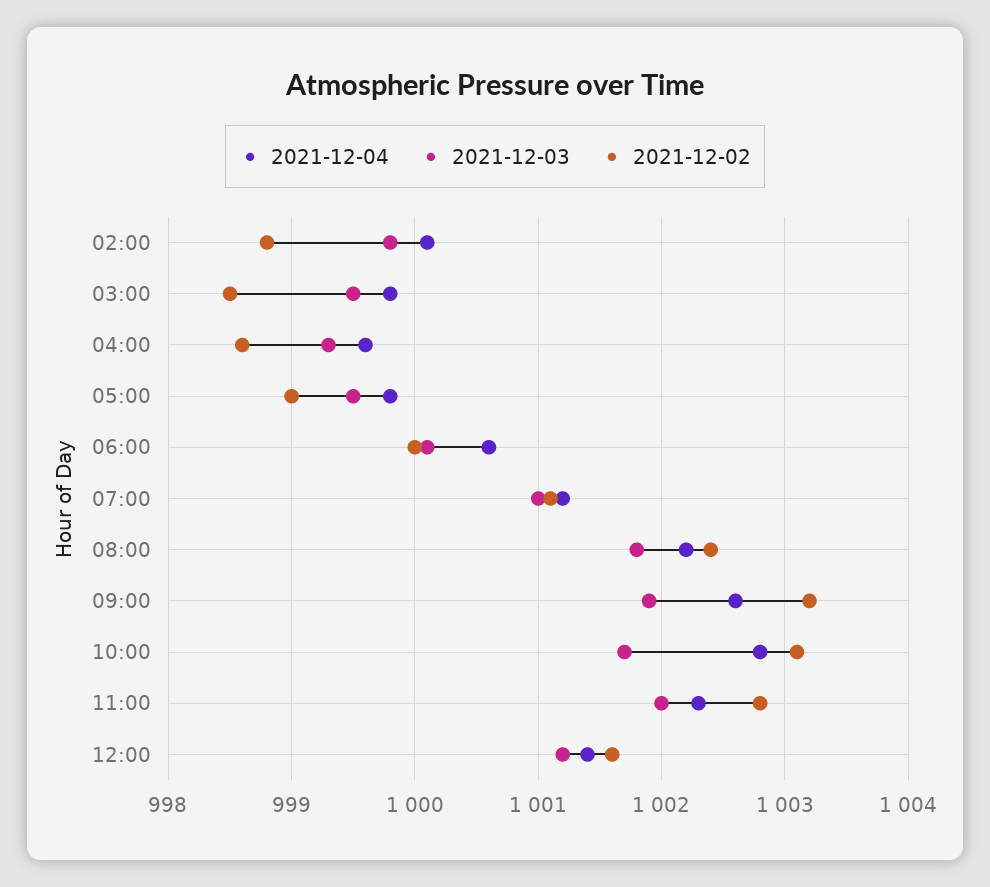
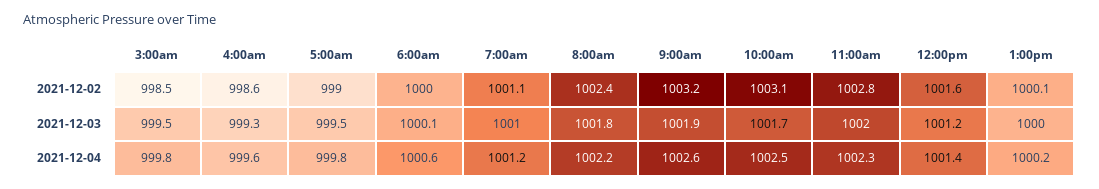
2021-12-04, 02:00: 1000.1 -> none
2021-12-03, 02:00: 999.8 -> none
2021-12-02, 02:00: 998.8 -> none
2021-12-04, 10:00: 1002.8 -> 1002.5
2021-12-02, 1:00pm: none -> 1000.1
2021-12-03, 1:00pm: none -> 1000
2021-12-04, 1:00pm: none -> 1000.2

